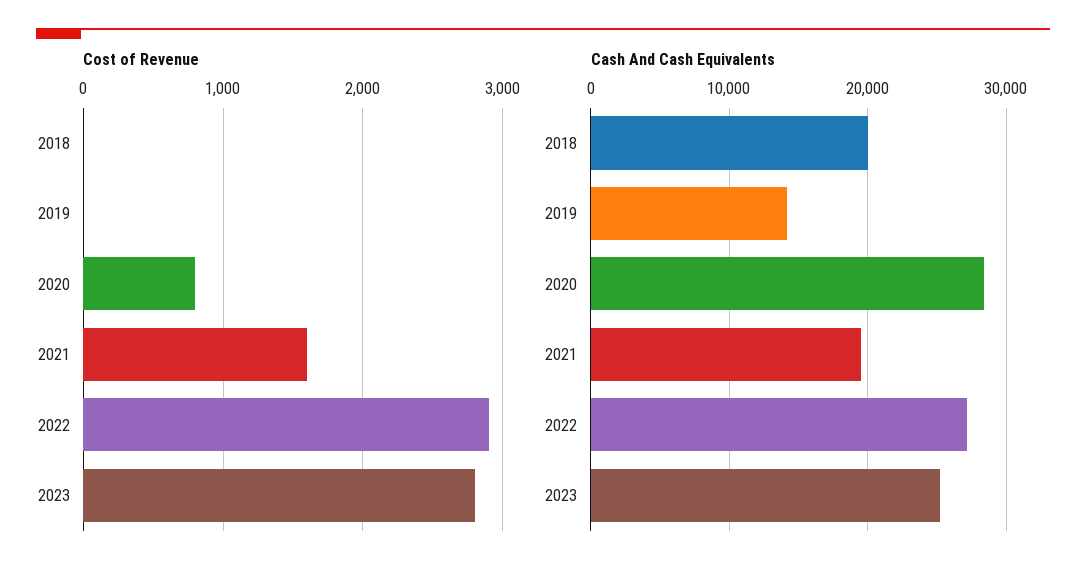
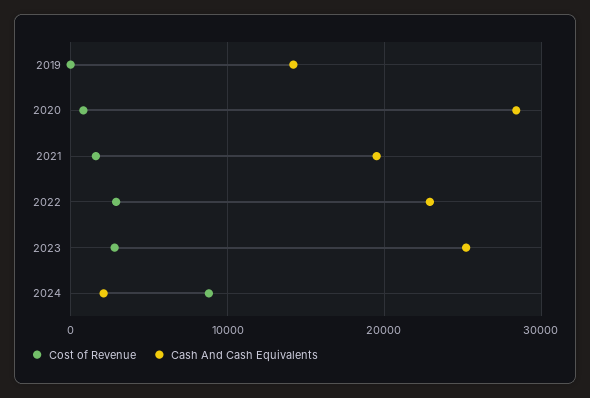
Cost of Revenue, 2018: 0 -> none
Cash And Cash Equivalents, 2018: 20000 -> none
Cash And Cash Equivalents, 2022: 27000 -> 23000
Cost of Revenue, 2024: none -> 9000
Cash And Cash Equivalents, 2024: none -> 2000

